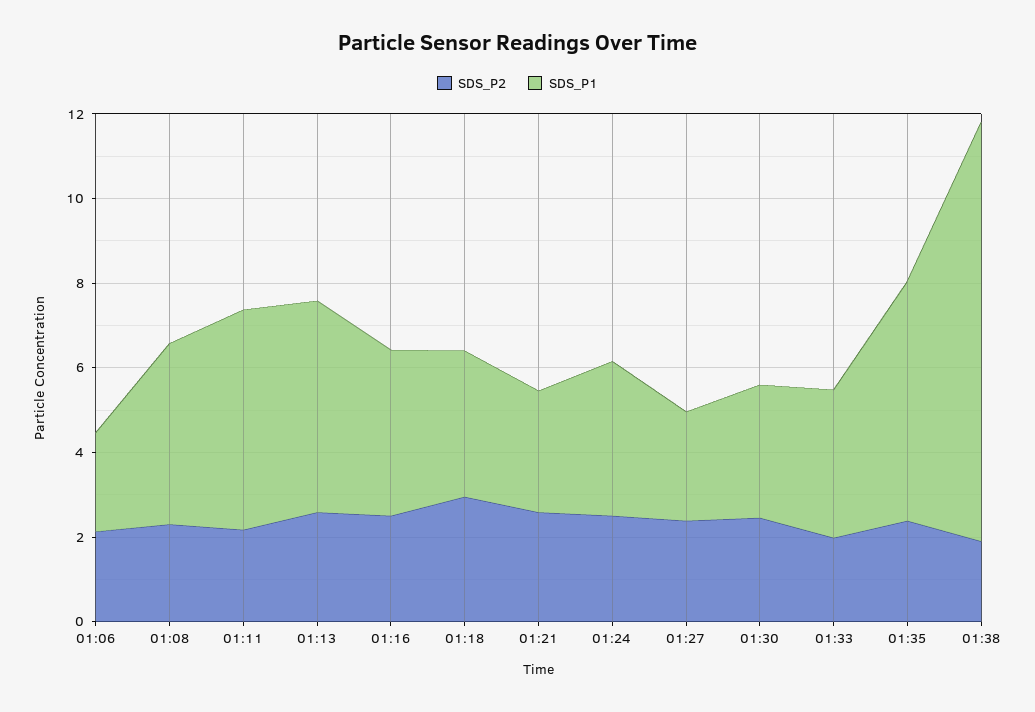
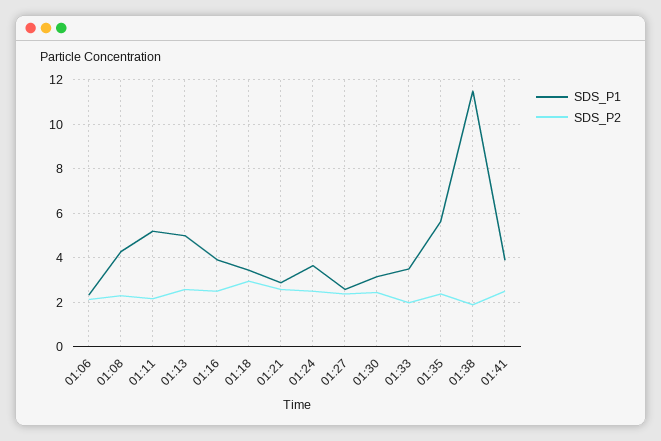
SDS_P1, 01:38: 10 -> 11.5
SDS_P1, 01:41: none -> 4
SDS_P2, 01:41: none -> 2.5

